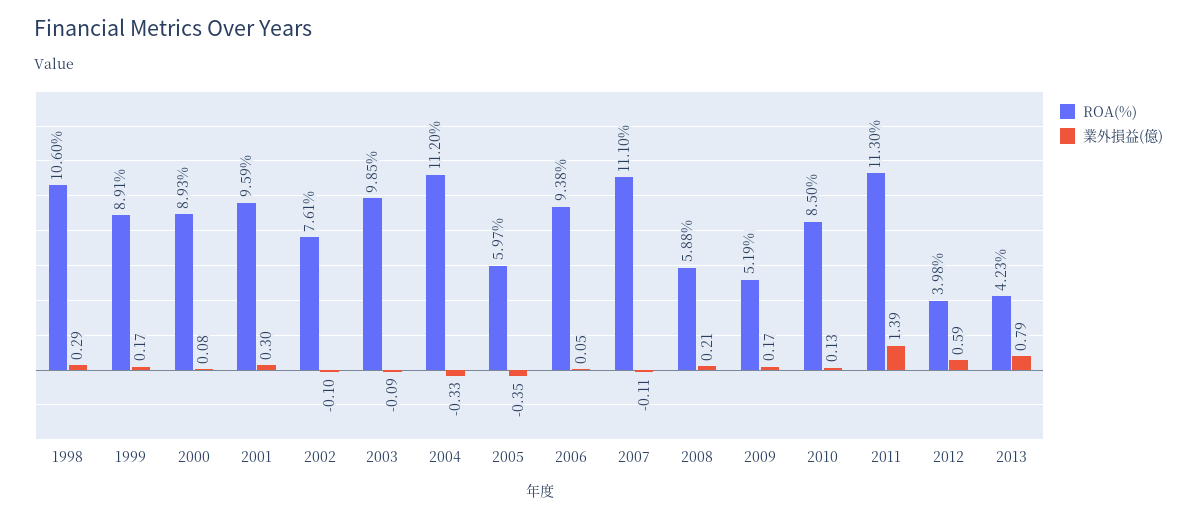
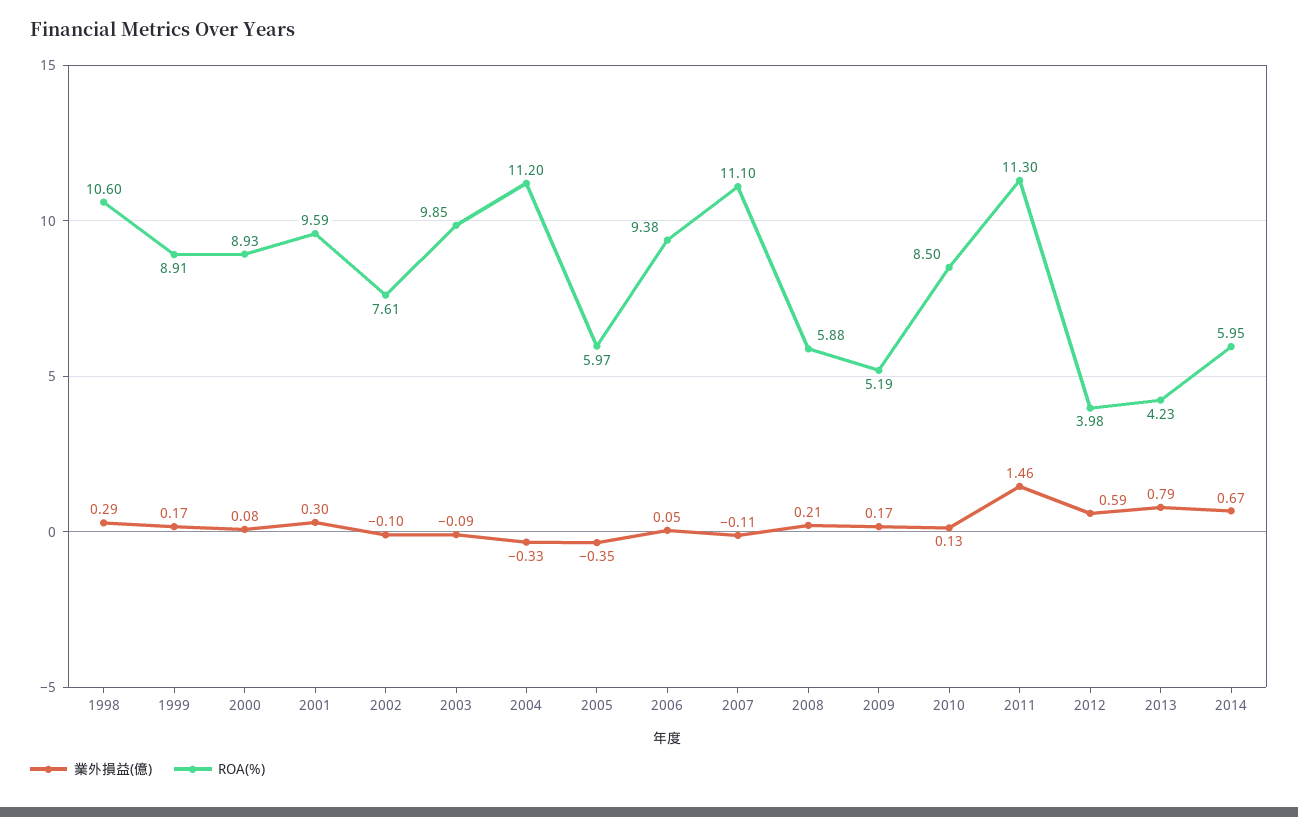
業外損益(億), 2011: 1.39 -> 1.46
業外損益(億), 2014: none -> 0.67
ROA(%), 2014: none -> 5.95

